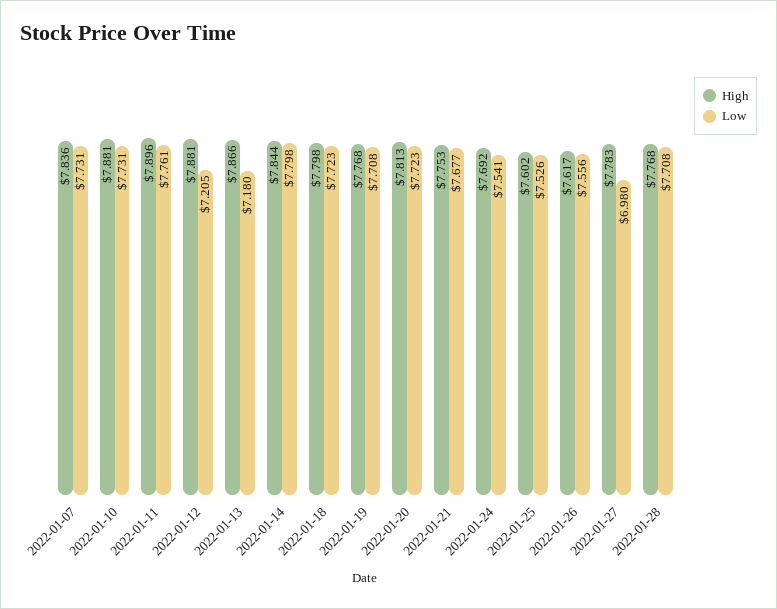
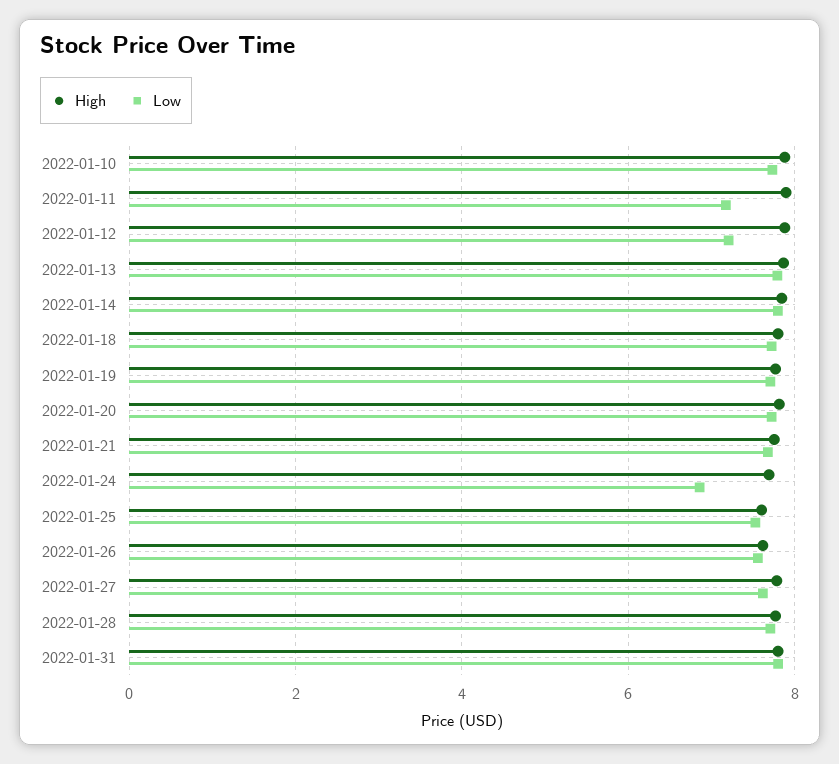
High, 2022-01-07: 7.836 -> none
Low, 2022-01-07: 7.731 -> none
Low, 2022-01-11: 7.761 -> 7.2
Low, 2022-01-13: 7.18 -> 7.8
Low, 2022-01-24: 7.541 -> 6.8
Low, 2022-01-27: 6.98 -> 7.6
High, 2022-01-31: none -> 7.8
Low, 2022-01-31: none -> 7.8

